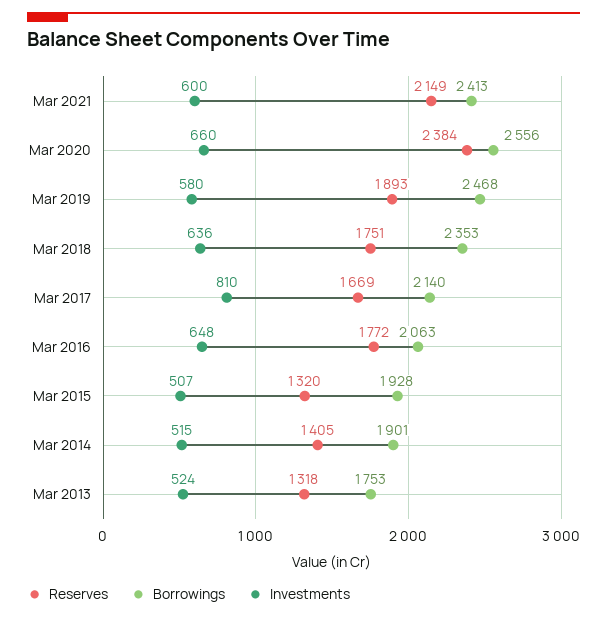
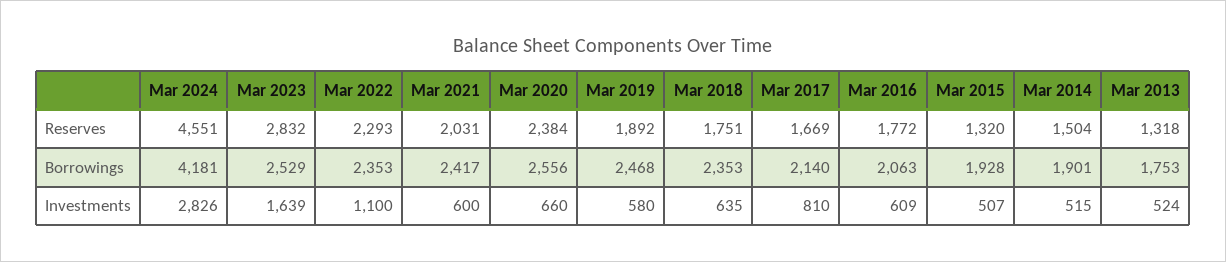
Reserves, Mar 2021: 2149 -> 2031
Borrowings, Mar 2021: 2413 -> 2417
Reserves, Mar 2019: 1893 -> 1892
Investments, Mar 2018: 636 -> 635
Investments, Mar 2016: 648 -> 609
Reserves, Mar 2014: 1405 -> 1504
Reserves, Mar 2024: none -> 4551
Reserves, Mar 2023: none -> 2832
Reserves, Mar 2022: none -> 2293
Borrowings, Mar 2024: none -> 4181
Borrowings, Mar 2023: none -> 2529
Borrowings, Mar 2022: none -> 2353
Investments, Mar 2024: none -> 2826
Investments, Mar 2023: none -> 1639
Investments, Mar 2022: none -> 1100

